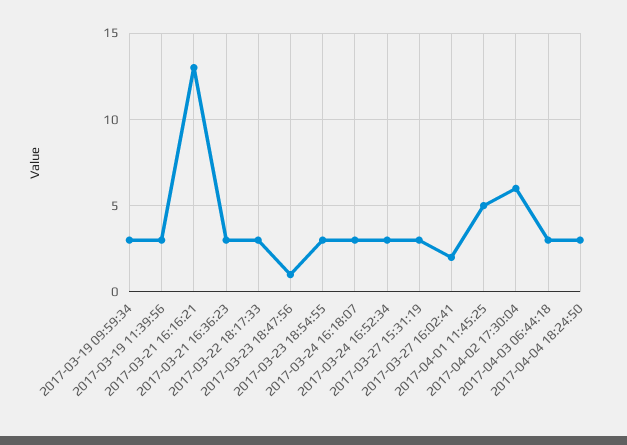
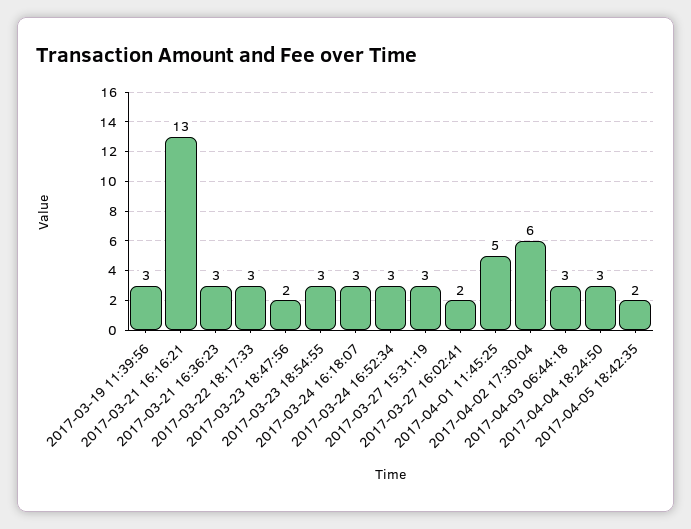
2017-03-19 09:59:34: 3 -> none
2017-03-23 18:47:56: 1 -> 2
2017-04-05 18:42:35: none -> 2

